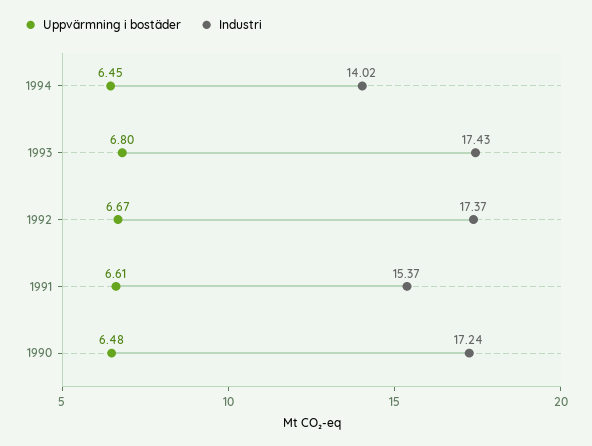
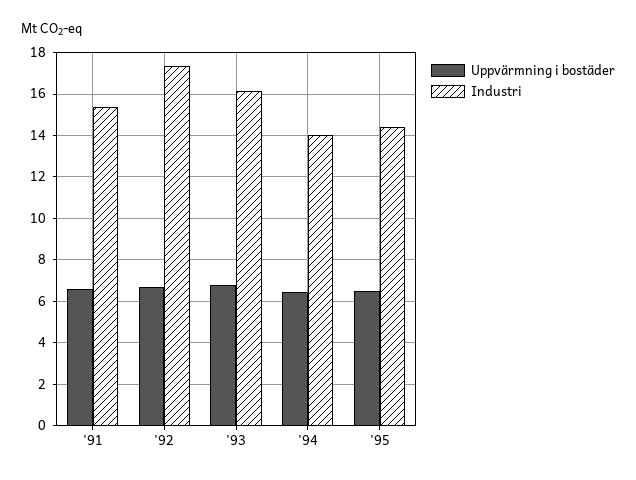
Industri, 1993: 17.43 -> 16
Uppvärmning i bostäder, 1990: 6.48 -> none
Industri, 1990: 17.24 -> none
Uppvärmning i bostäder, '95: none -> 6.5
Industri, '95: none -> 14.5

